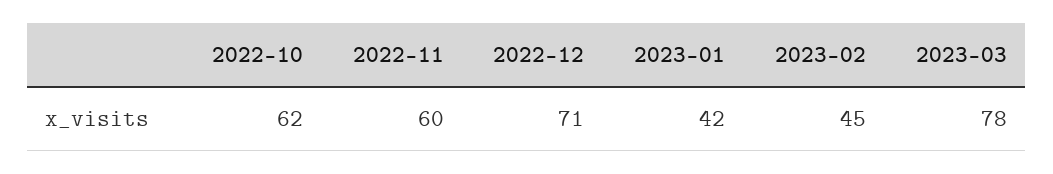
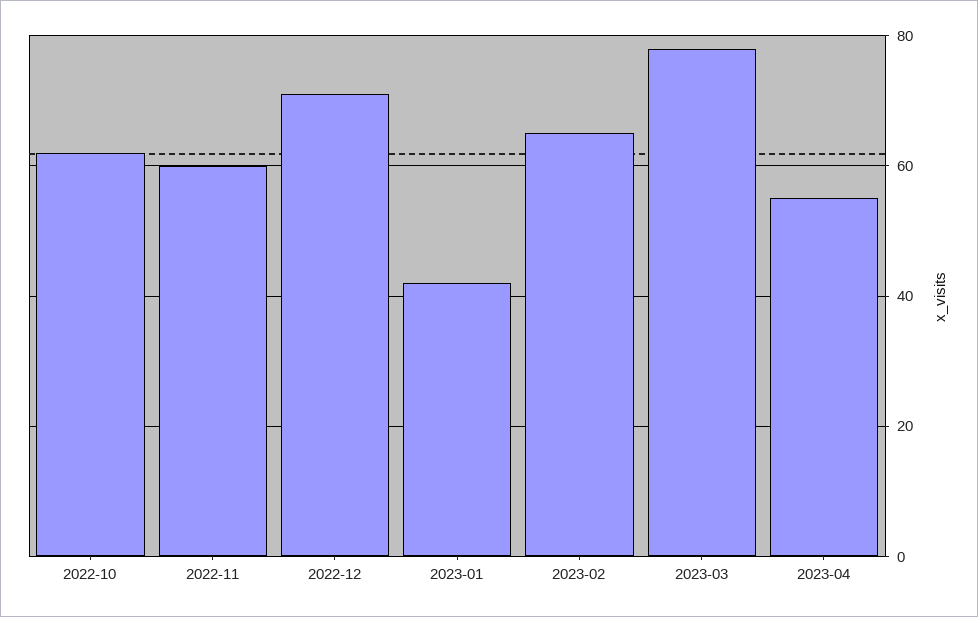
2023-02: 45 -> 65
2023-04: none -> 55

